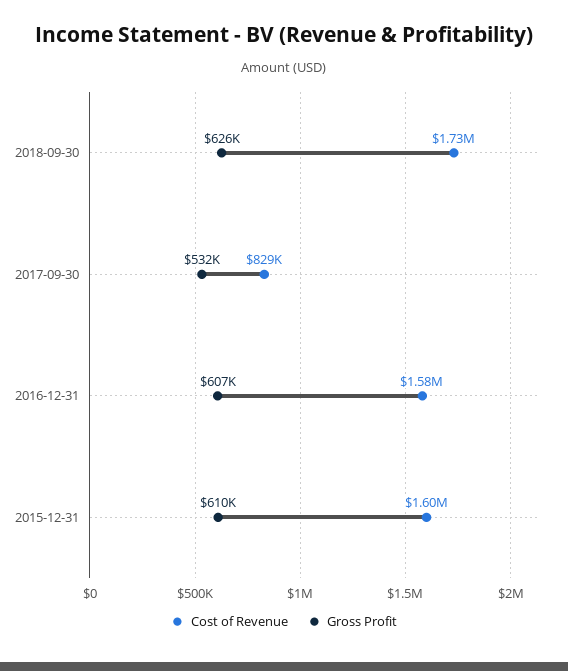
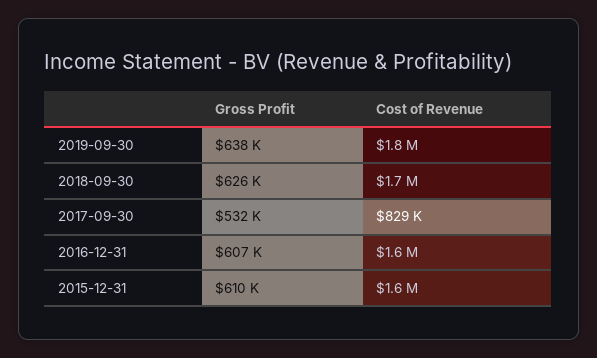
Gross Profit, 2019-09-30: none -> 638000
Cost of Revenue, 2019-09-30: none -> 1800000

